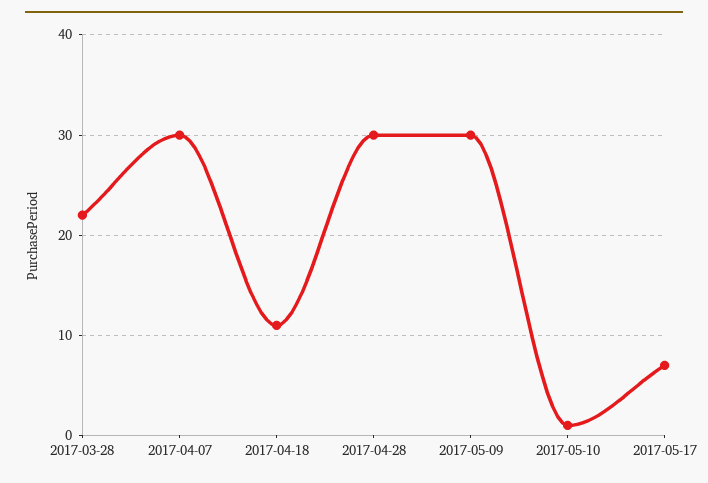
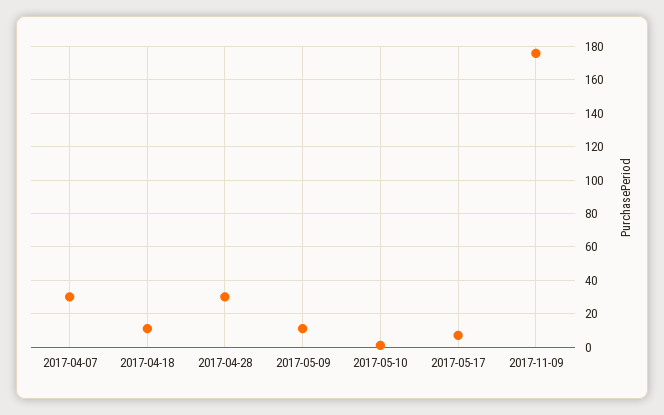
2017-03-28: 22 -> none
2017-05-09: 30 -> 10
2017-11-09: none -> 175

